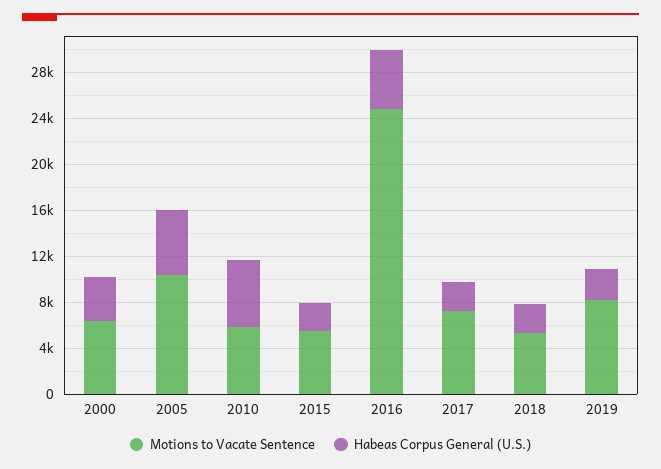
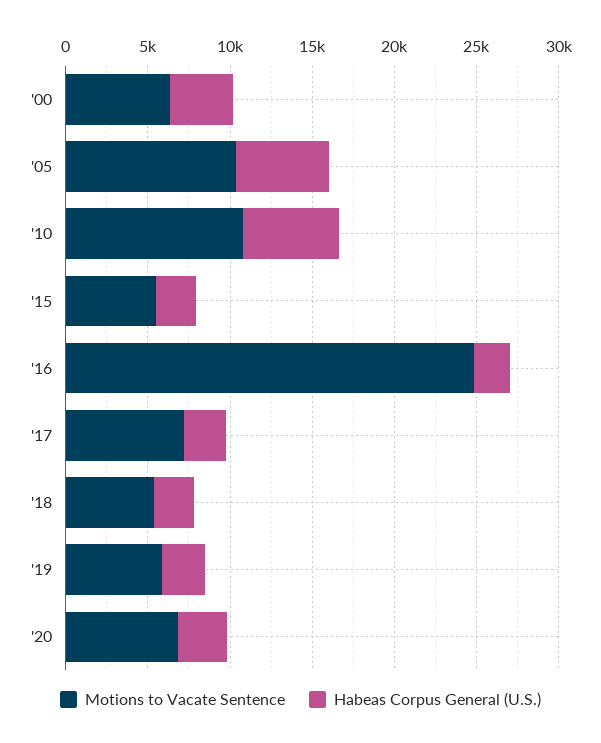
Motions to Vacate Sentence, 2010: 6000 -> 11000
Habeas Corpus General (U.S.), 2016: 5000 -> 2000
Motions to Vacate Sentence, 2019: 8000 -> 6000
Motions to Vacate Sentence, '20: none -> 7000
Habeas Corpus General (U.S.), '20: none -> 3000

